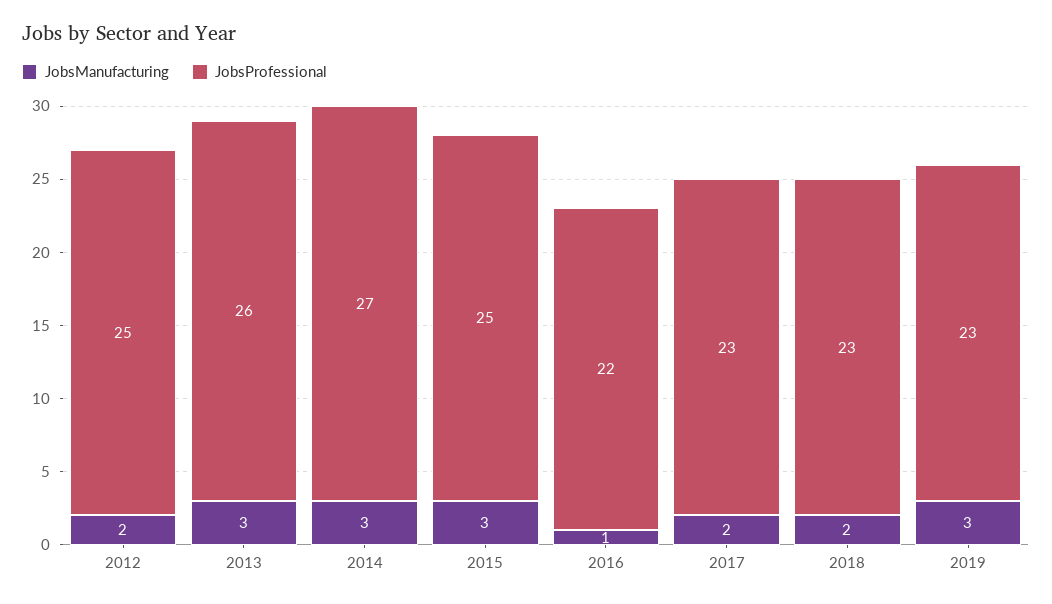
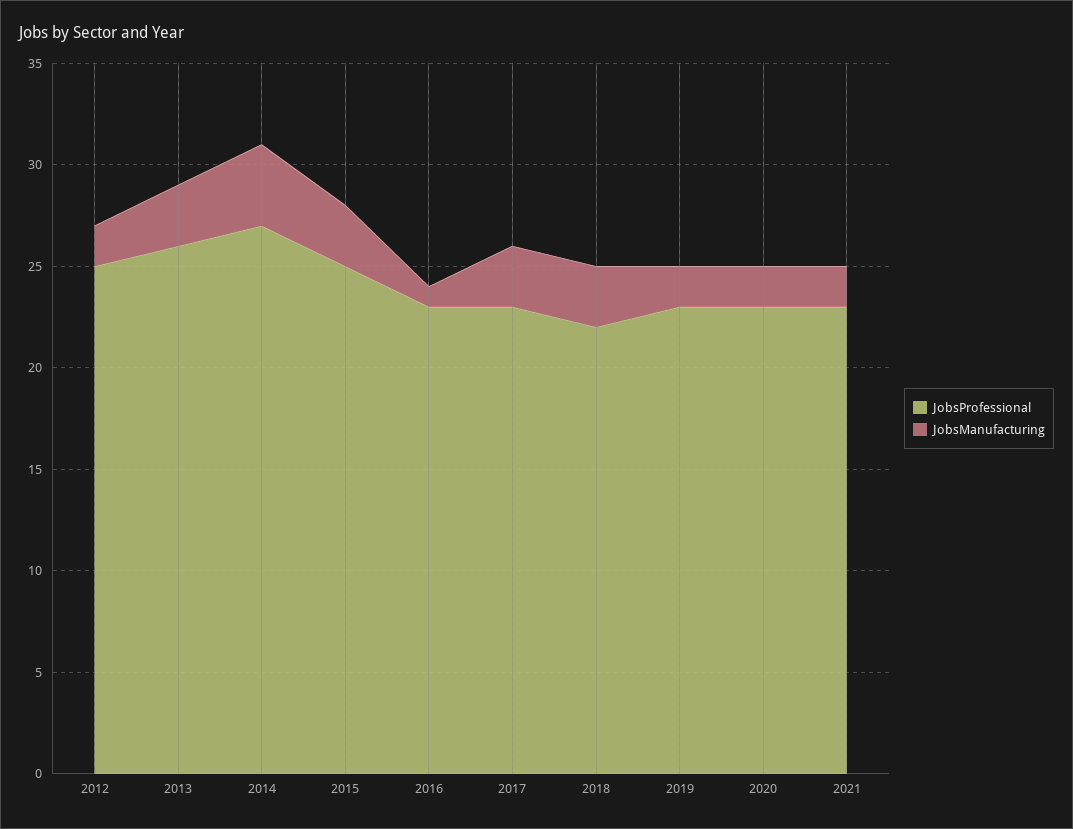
JobsManufacturing, 2014: 3 -> 4
JobsProfessional, 2016: 22 -> 23
JobsManufacturing, 2017: 2 -> 3
JobsManufacturing, 2018: 2 -> 3
JobsProfessional, 2018: 23 -> 22
JobsManufacturing, 2019: 3 -> 2
JobsProfessional, 2020: none -> 23
JobsManufacturing, 2020: none -> 2
JobsProfessional, 2021: none -> 23
JobsManufacturing, 2021: none -> 2

